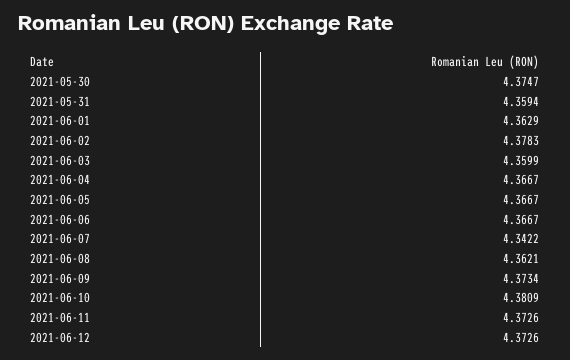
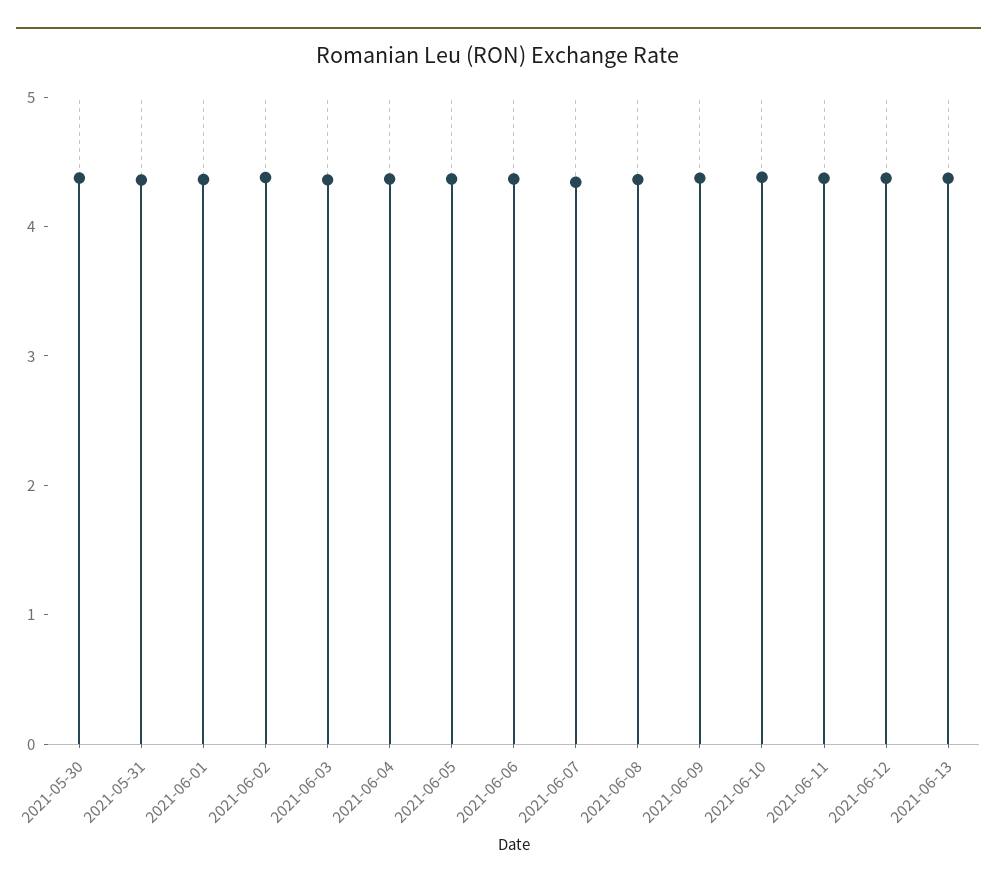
2021-06-13: none -> 4.4

